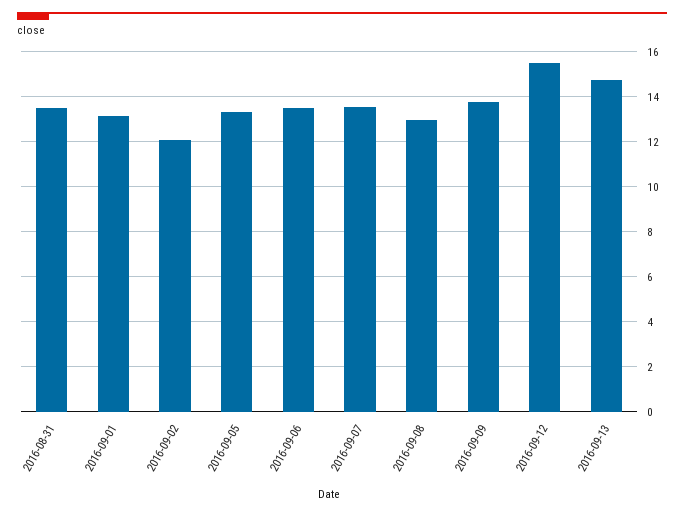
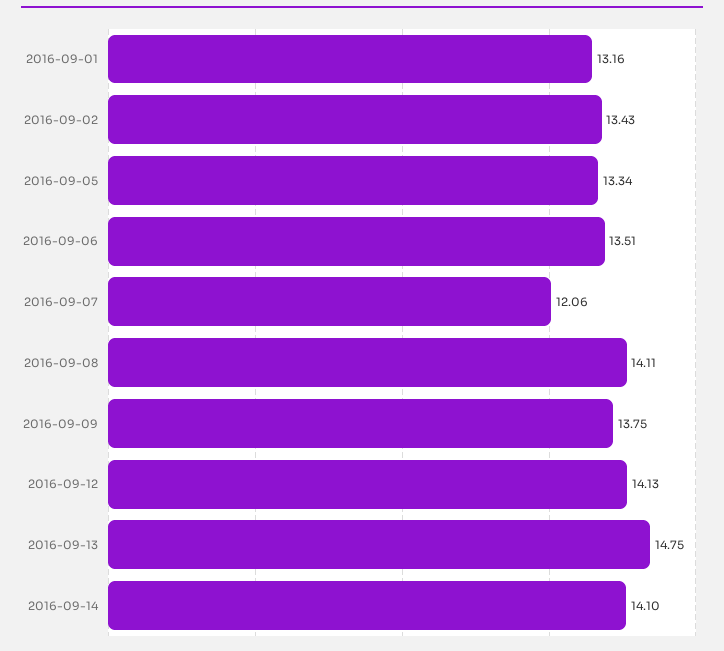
2016-08-31: 13.5 -> none
2016-09-02: 12 -> 13.43
2016-09-07: 13.5 -> 12.06
2016-09-08: 13 -> 14.11
2016-09-12: 15.5 -> 14.13
2016-09-14: none -> 14.1

